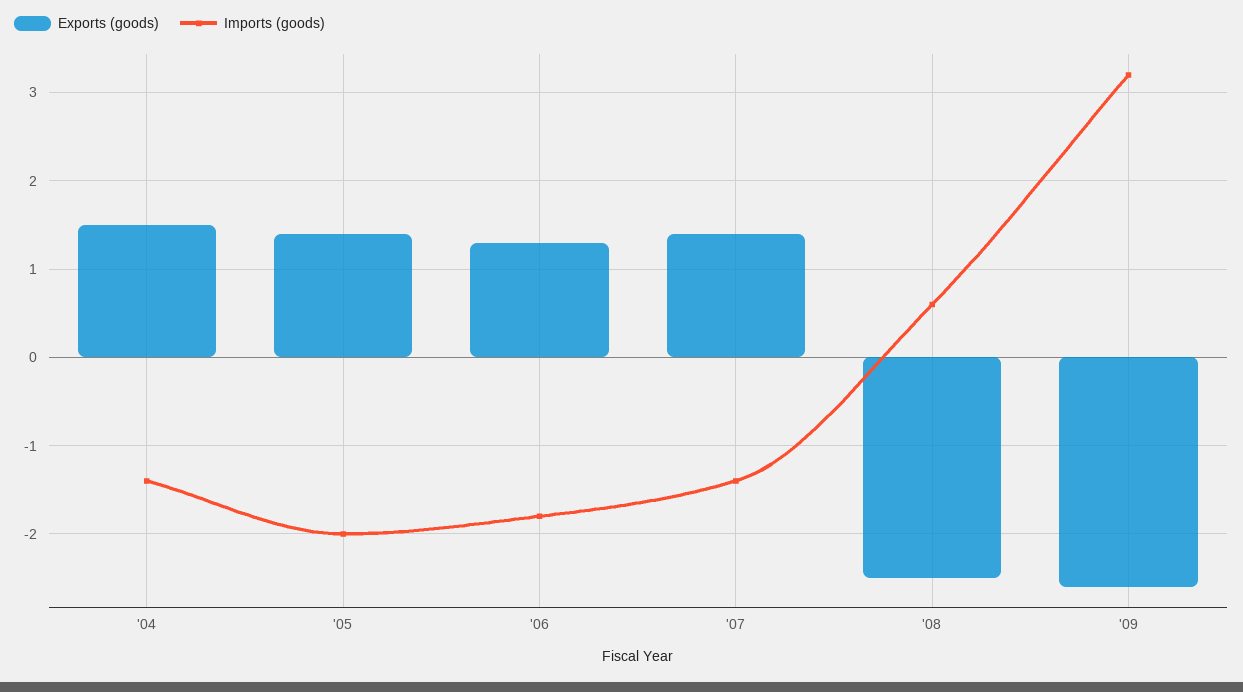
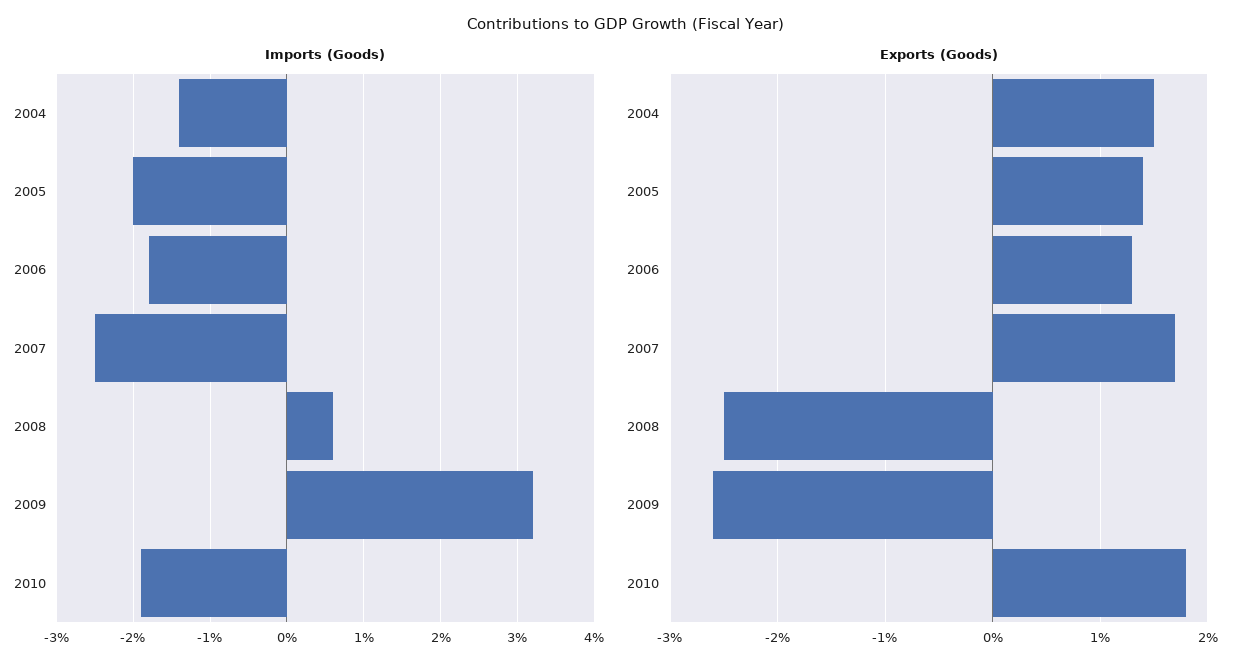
Exports (goods), '07: 1.4 -> 1.7
Imports (goods), '07: -1.4 -> -2.5
Imports (goods), 2010: none -> -1.9
Exports (goods), 2010: none -> 1.8

